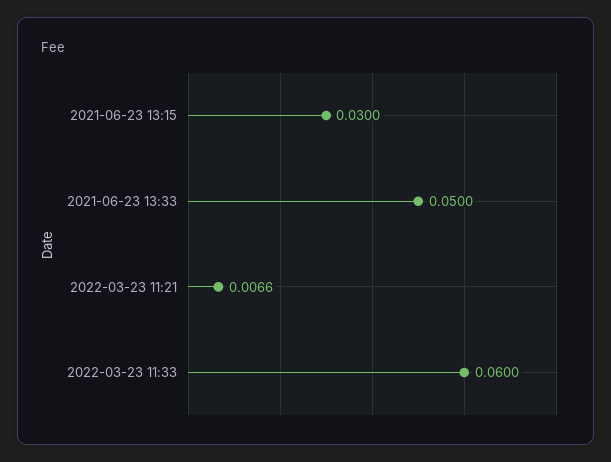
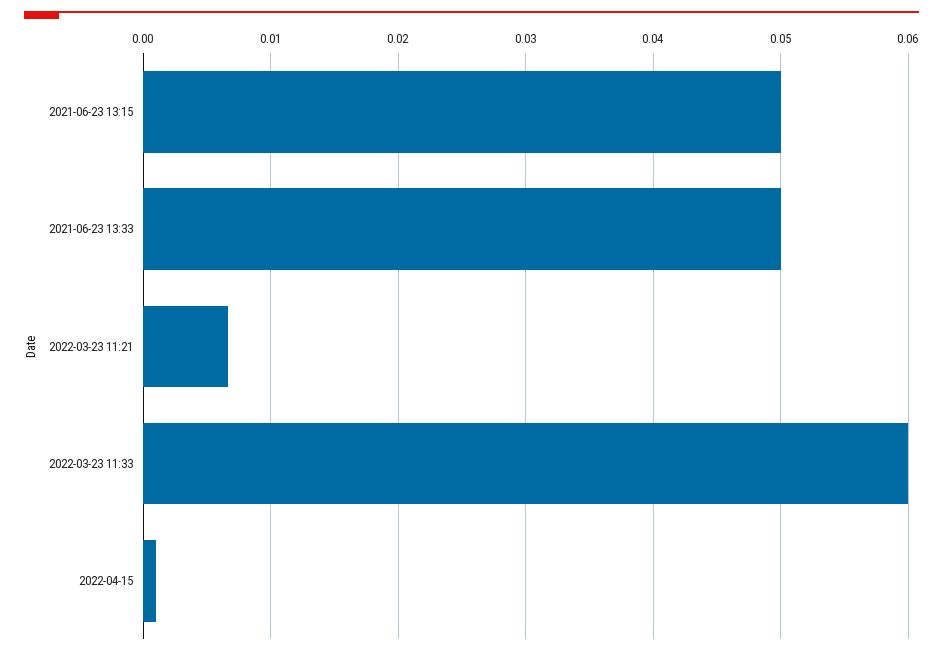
2021-06-23 13:15: 0.03 -> 0.05
2022-04-15: none -> 0.001

